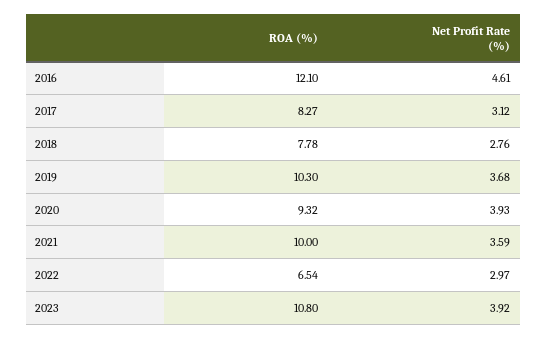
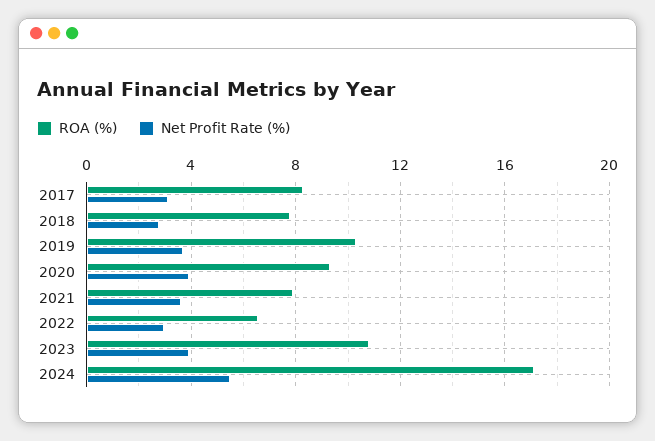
ROA (%), 2016: 12.1 -> none
Net Profit Rate (%), 2016: 4.61 -> none
ROA (%), 2021: 10 -> 8
ROA (%), 2024: none -> 17
Net Profit Rate (%), 2024: none -> 5.5

